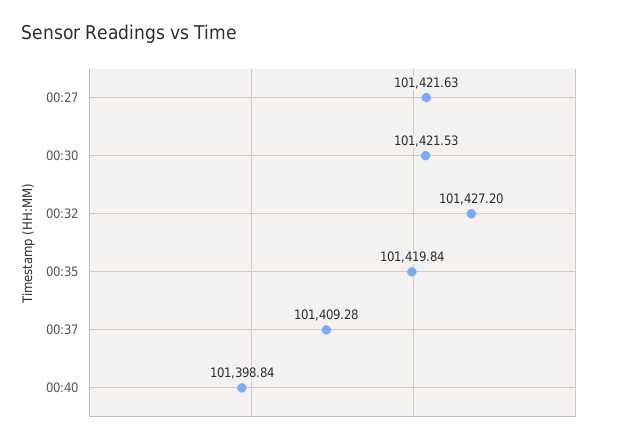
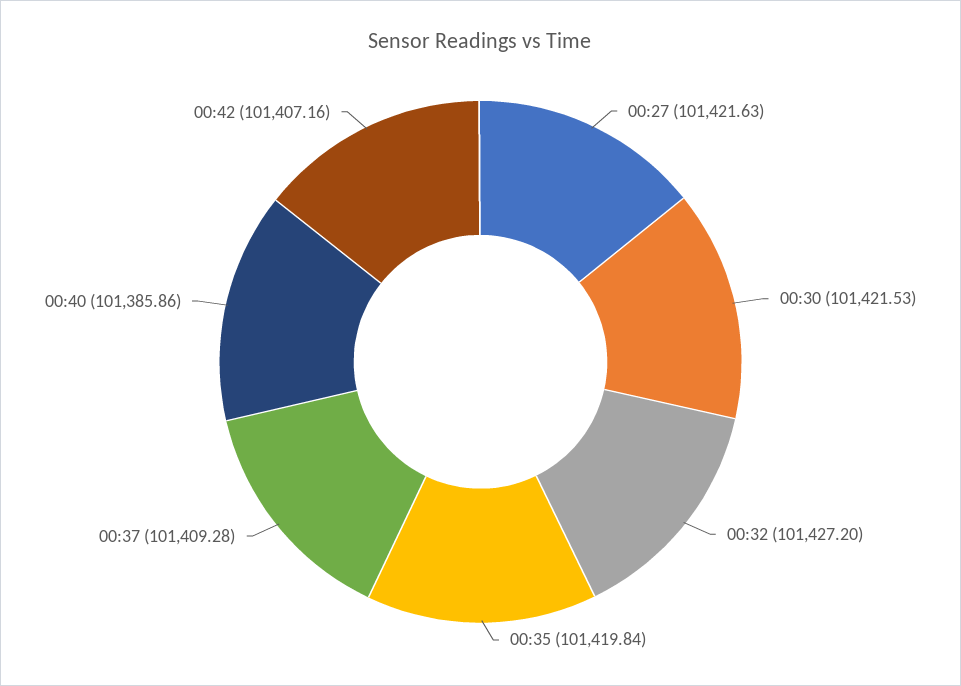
00:40: 101398.84 -> 101385.86
00:42: none -> 101407.16

